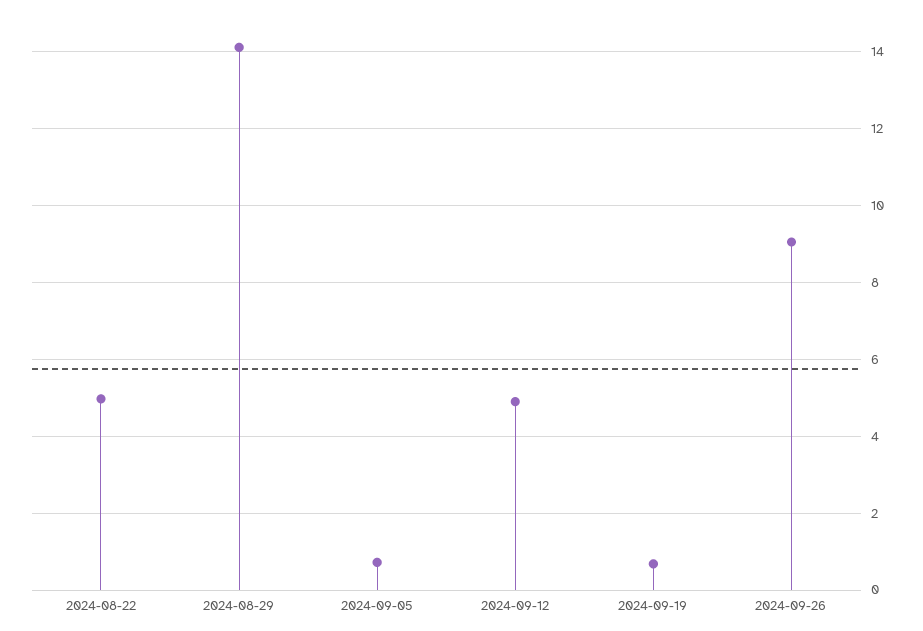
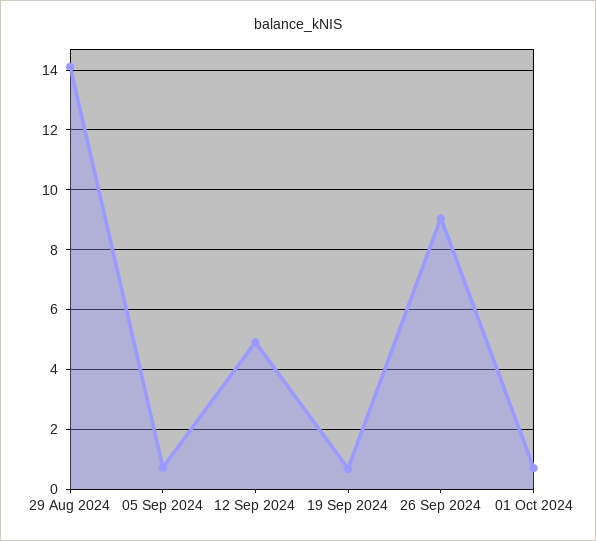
2024-08-22: 5 -> none
01 Oct 2024: none -> 0.75

